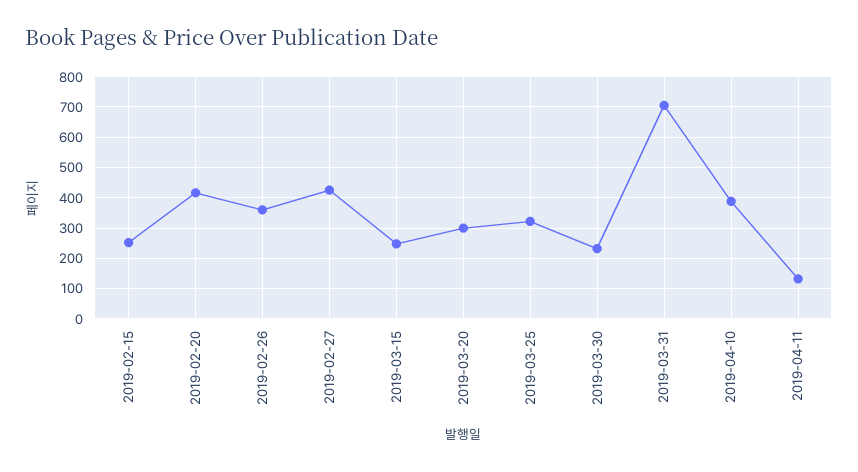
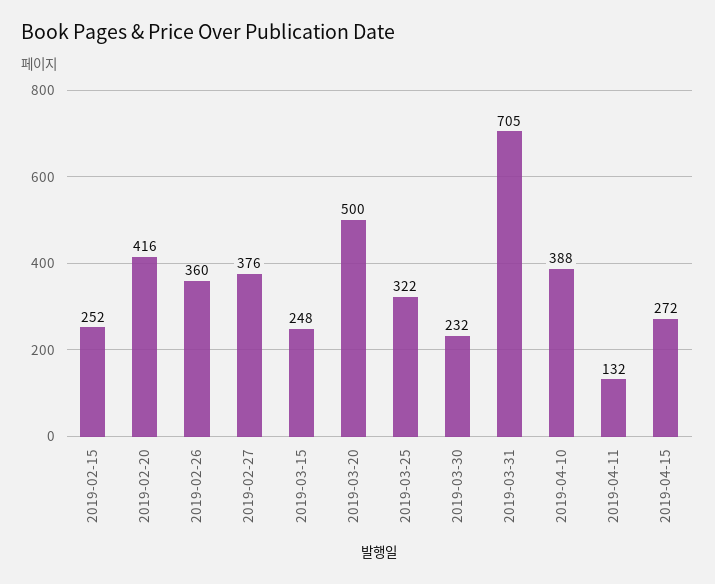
2019-02-27: 420 -> 376
2019-03-20: 300 -> 500
2019-04-15: none -> 272

